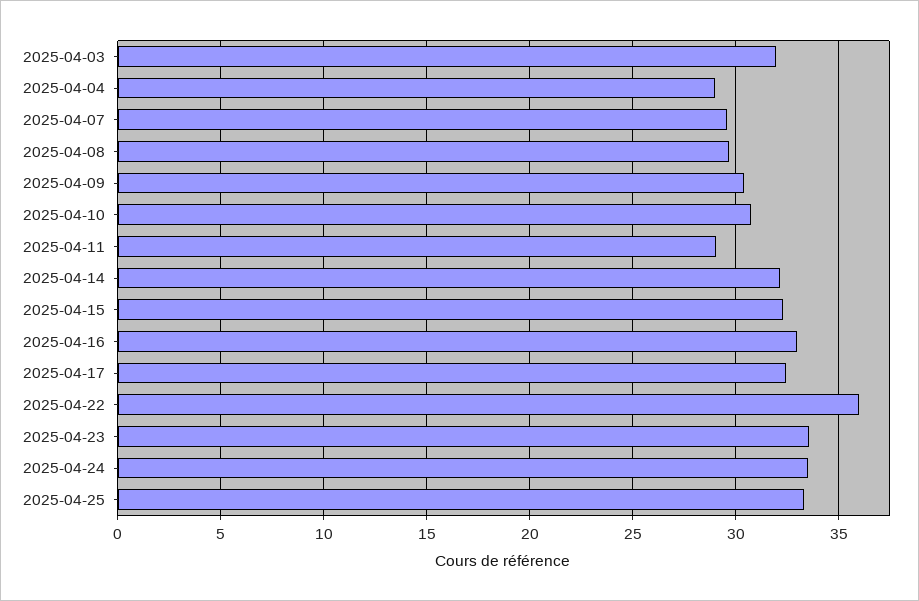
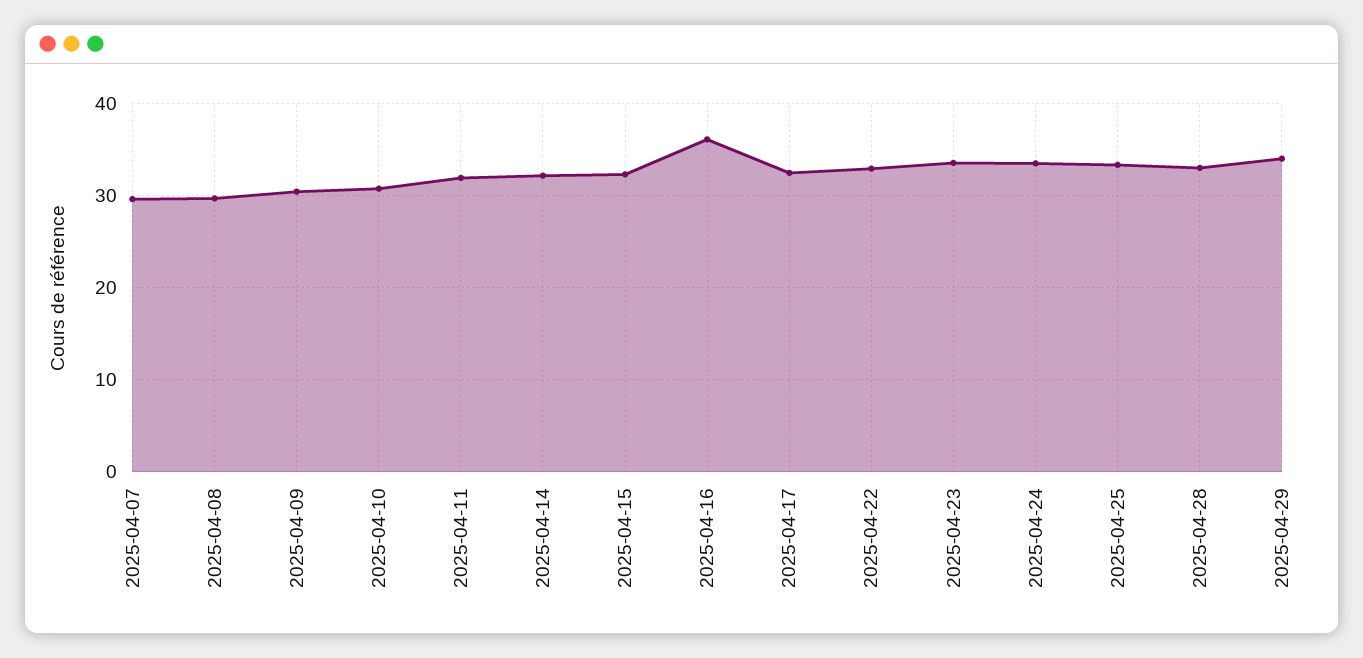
2025-04-03: 32 -> none
2025-04-04: 29 -> none
2025-04-11: 29 -> 32
2025-04-16: 33 -> 36
2025-04-22: 36 -> 33
2025-04-28: none -> 33
2025-04-29: none -> 34

